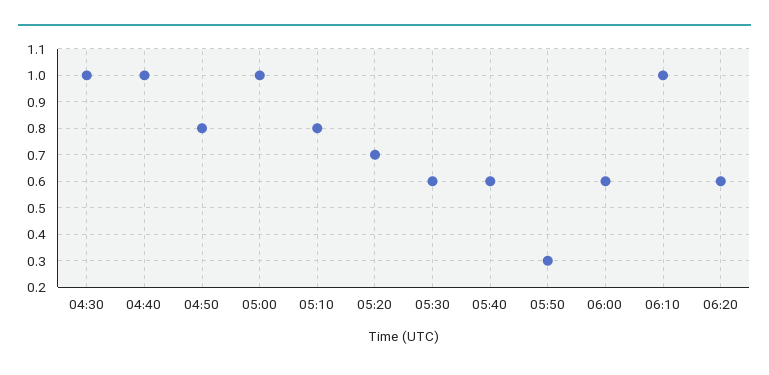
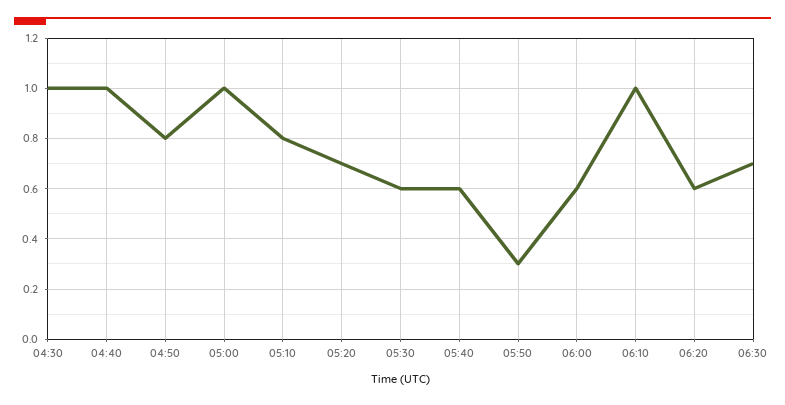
06:30: none -> 0.7

